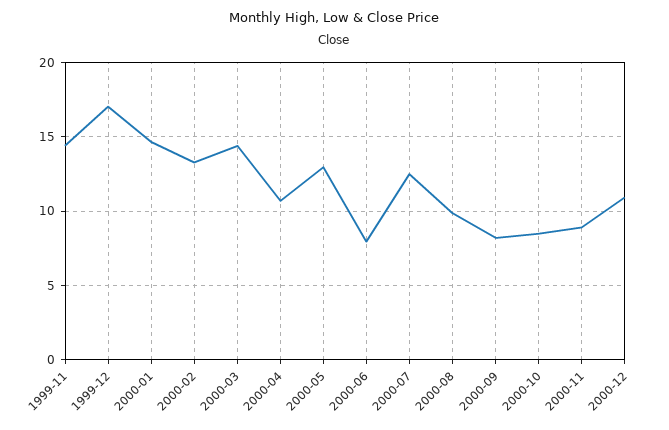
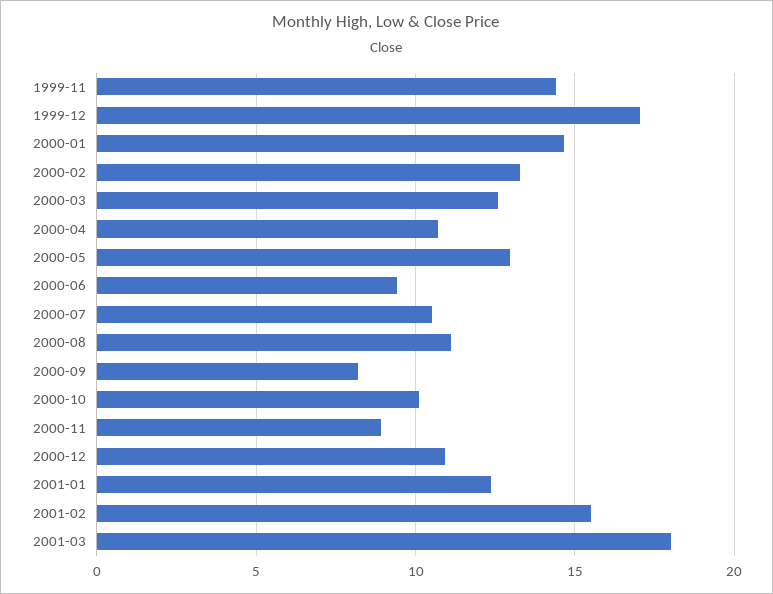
2000-03: 14.5 -> 12.5
2000-06: 8 -> 9.5
2000-07: 12.5 -> 10.5
2000-08: 10 -> 11
2000-10: 8.5 -> 10
2001-01: none -> 12.5
2001-02: none -> 15.5
2001-03: none -> 18

